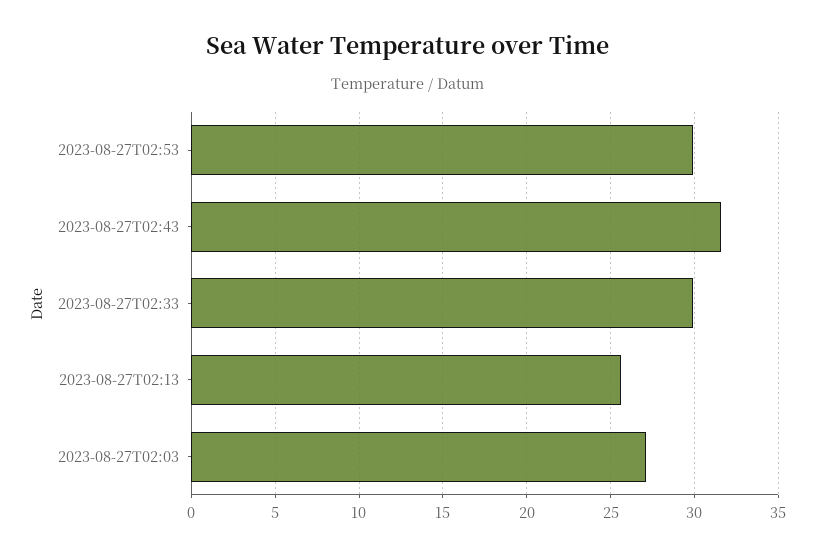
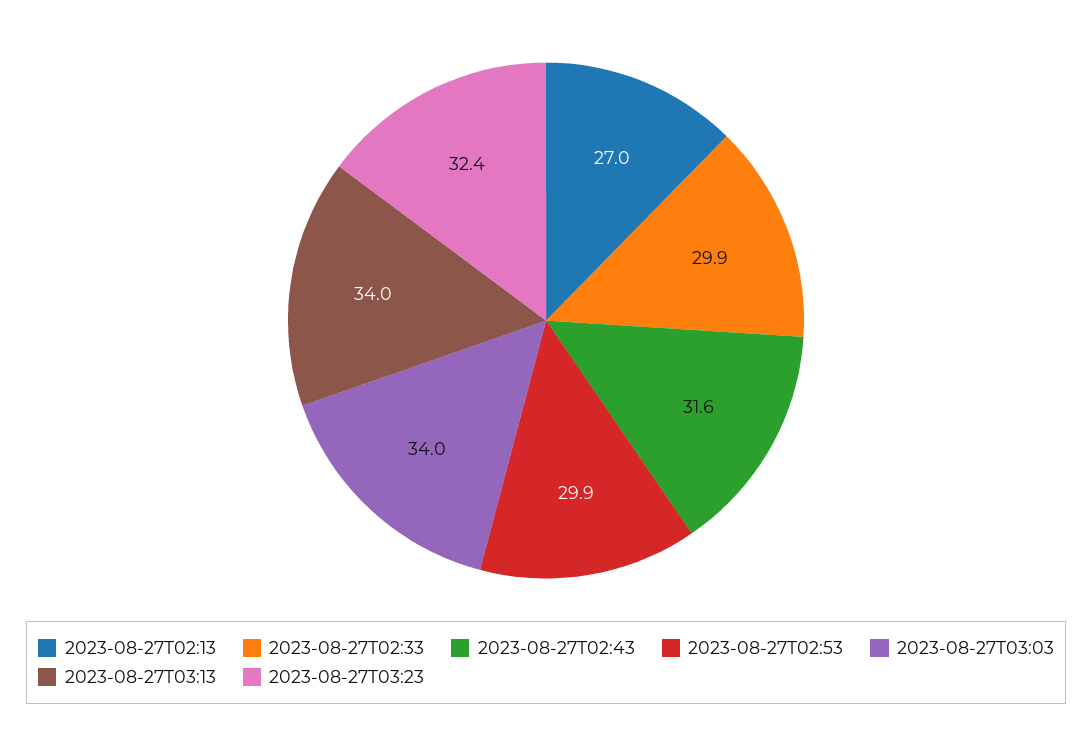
2023-08-27T02:13: 25.5 -> 27
2023-08-27T02:03: 27 -> none
2023-08-27T03:03: none -> 34
2023-08-27T03:13: none -> 34
2023-08-27T03:23: none -> 32.4

